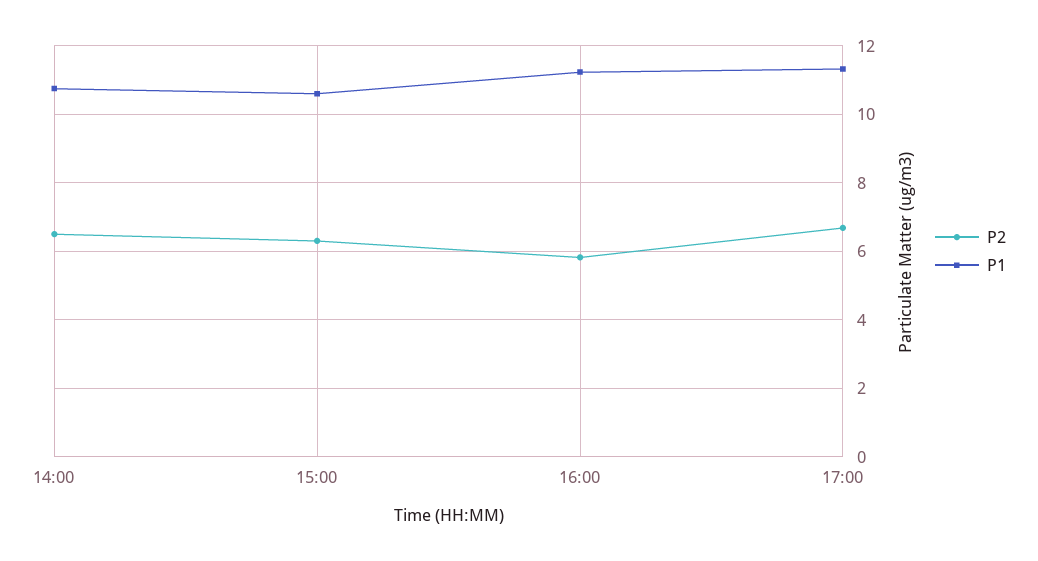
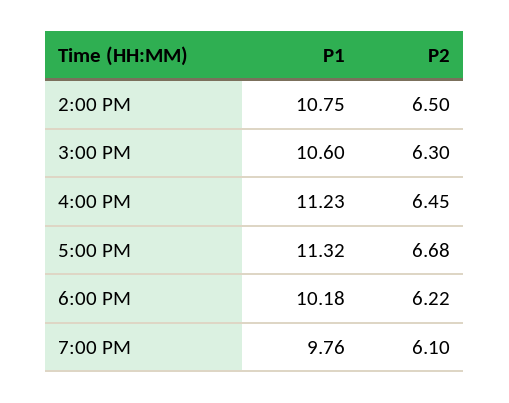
P2, 16:00: 5.8 -> 6.45
P1, 6:00 PM: none -> 10.18
P2, 6:00 PM: none -> 6.22
P1, 7:00 PM: none -> 9.76
P2, 7:00 PM: none -> 6.1

